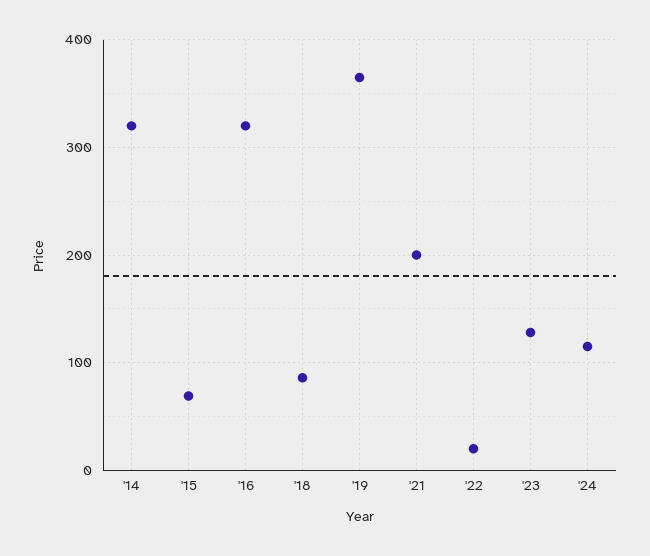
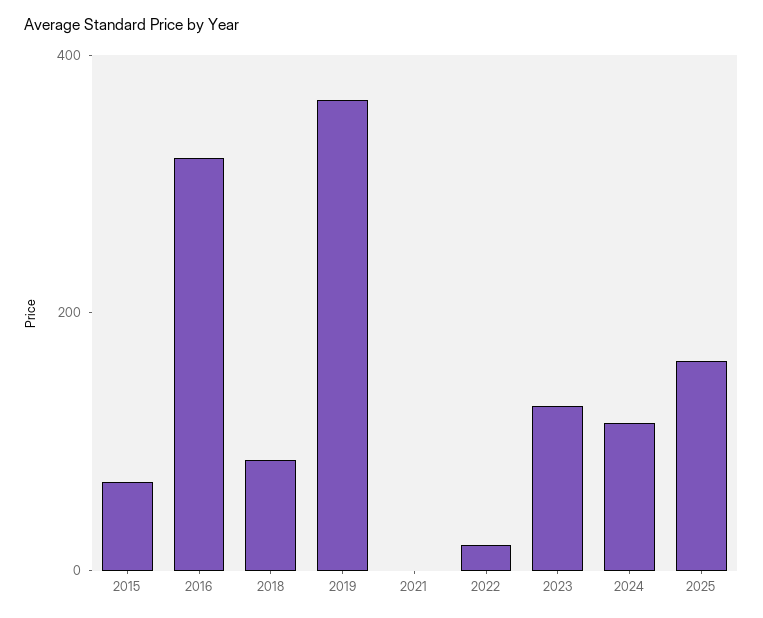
'14: 320 -> none
'21: 200 -> 0
2025: none -> 150

